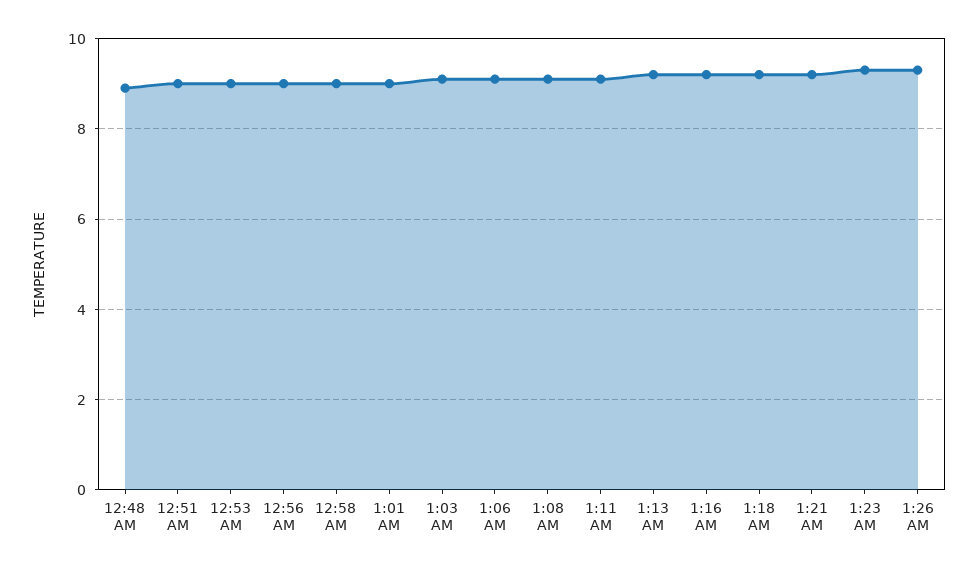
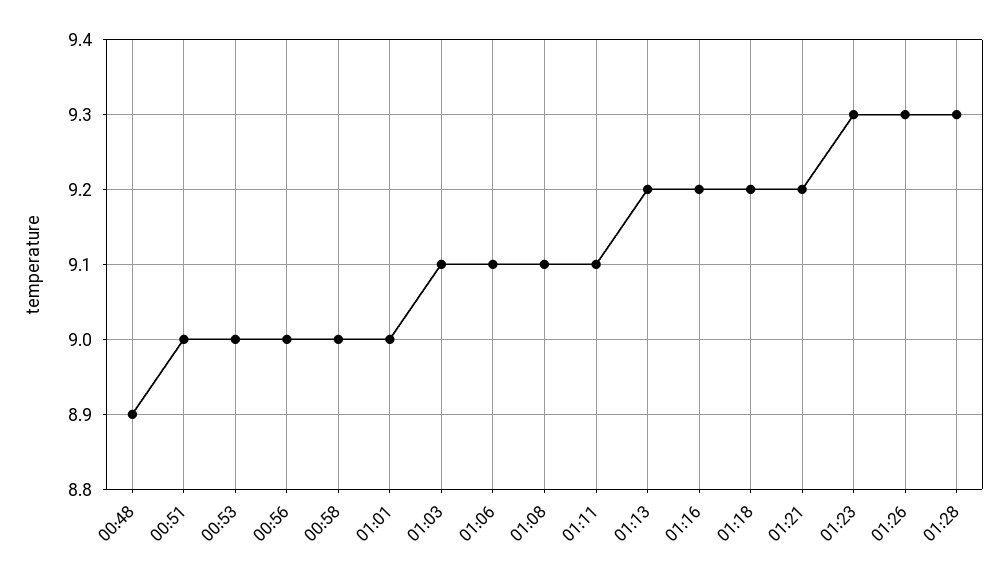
01:28: none -> 9.3

